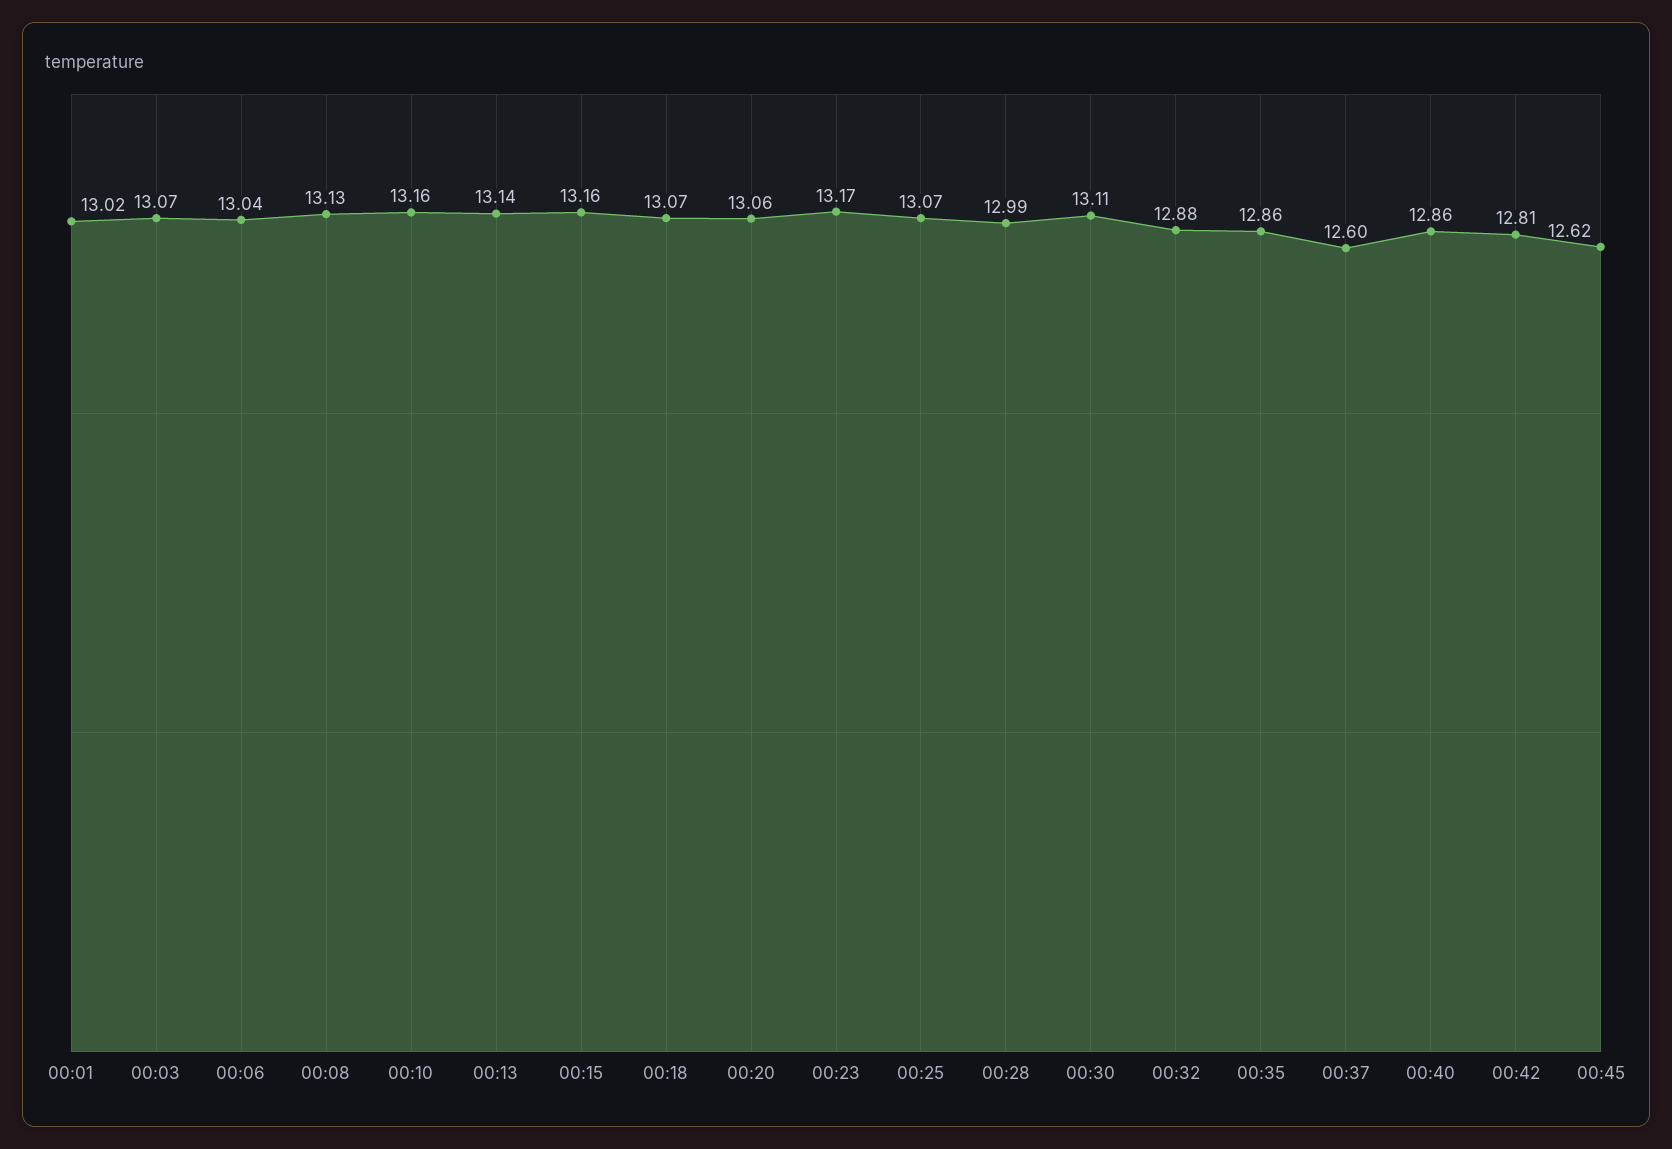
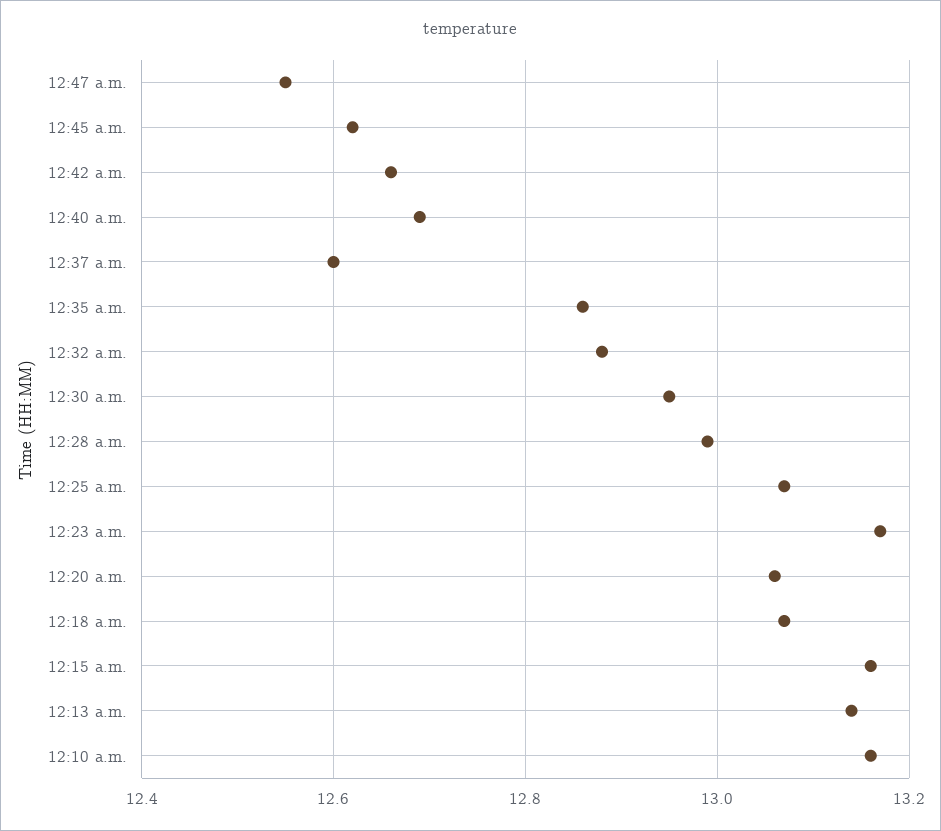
00:01: 13.02 -> none
00:03: 13.07 -> none
00:06: 13.04 -> none
00:08: 13.13 -> none
00:30: 13.11 -> 12.95
00:40: 12.86 -> 12.7
00:42: 12.81 -> 12.65
12:47 a.m.: none -> 12.55

